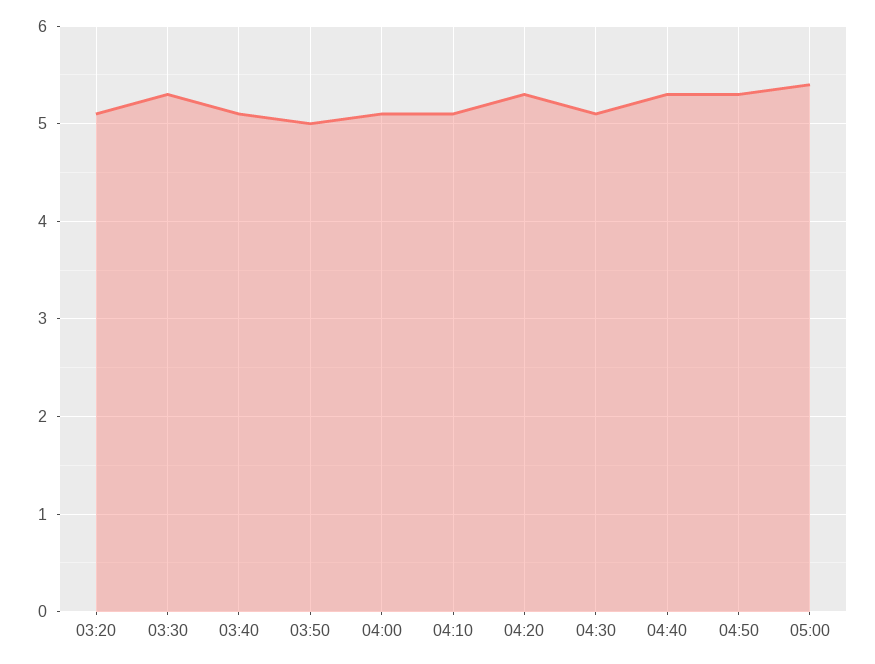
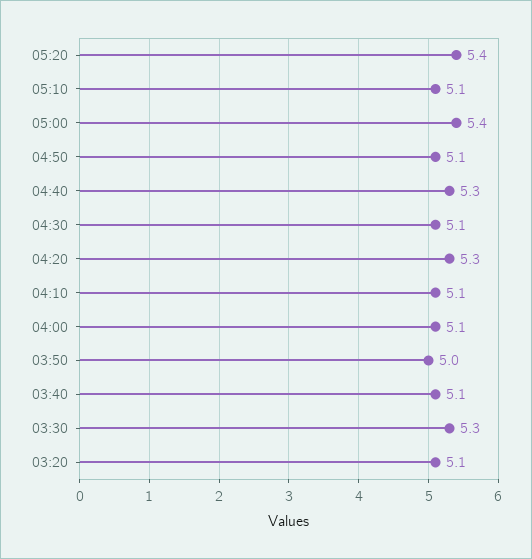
04:50: 5.3 -> 5.1
05:20: none -> 5.4
05:10: none -> 5.1

